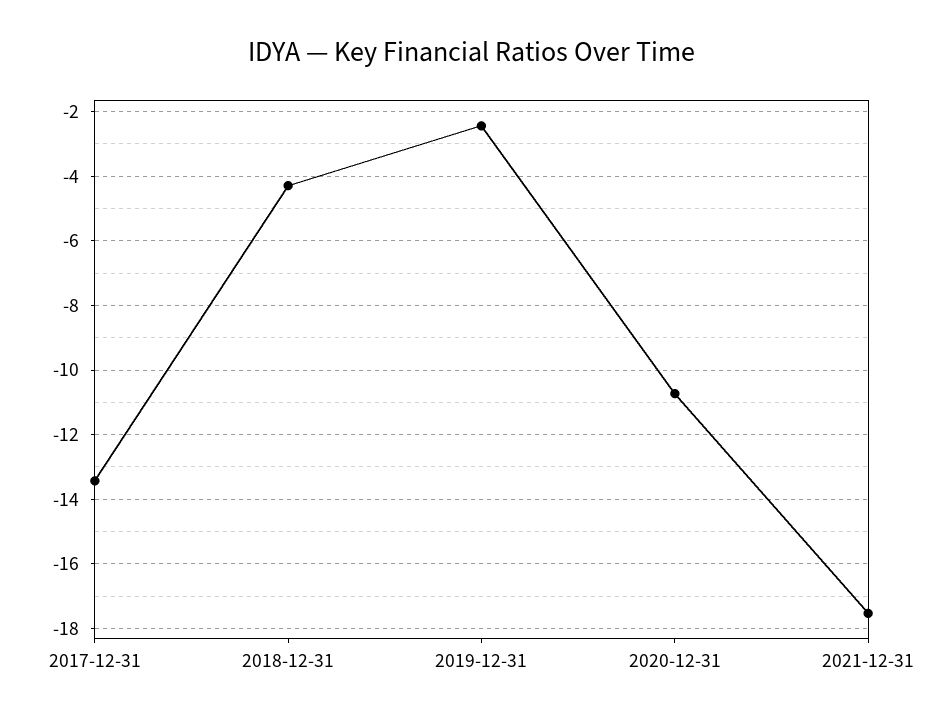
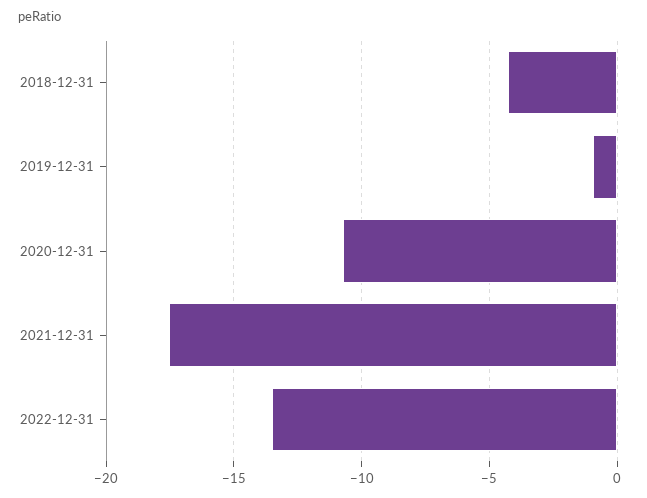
2017-12-31: -13.4 -> none
2019-12-31: -2.4 -> -1
2022-12-31: none -> -13.5

